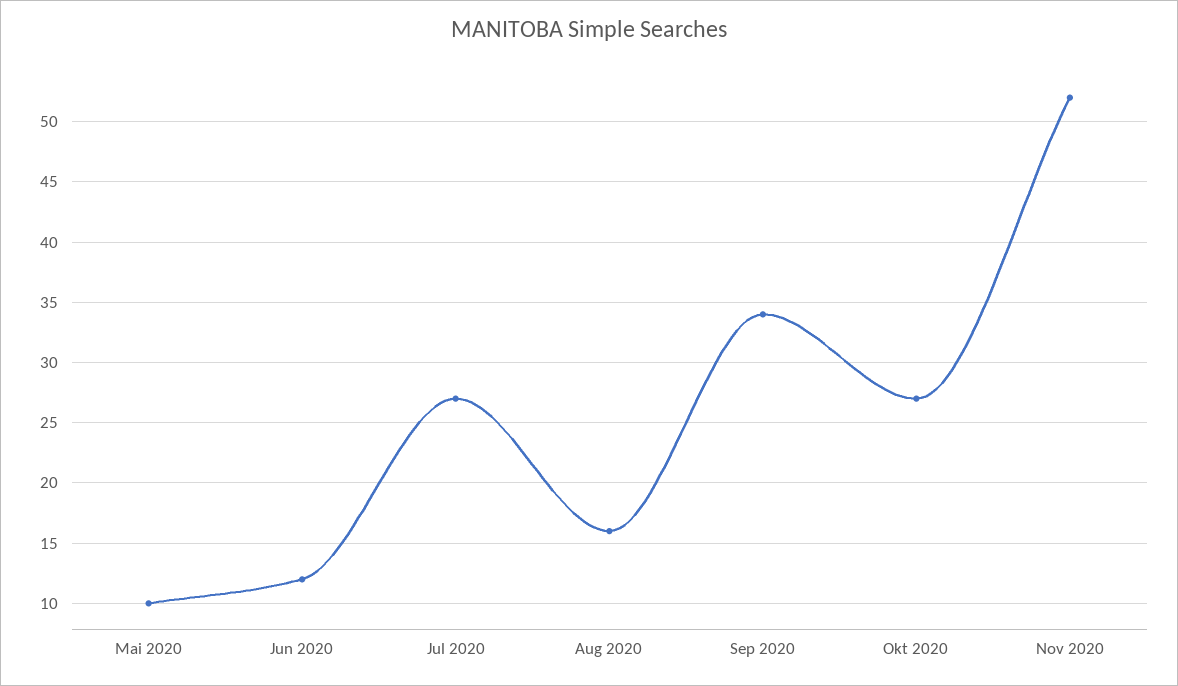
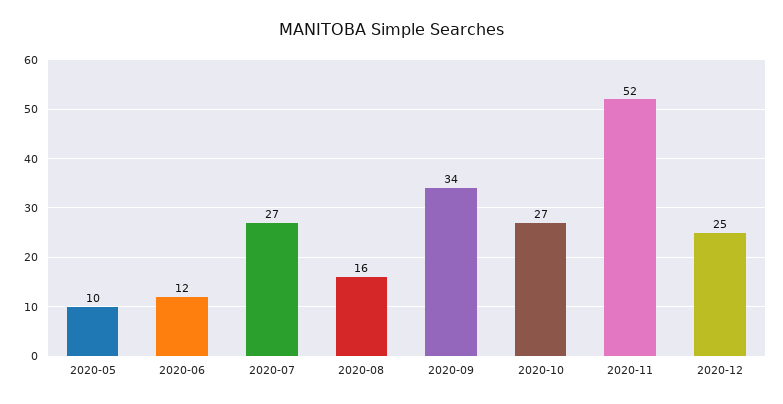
2020-12: none -> 25

